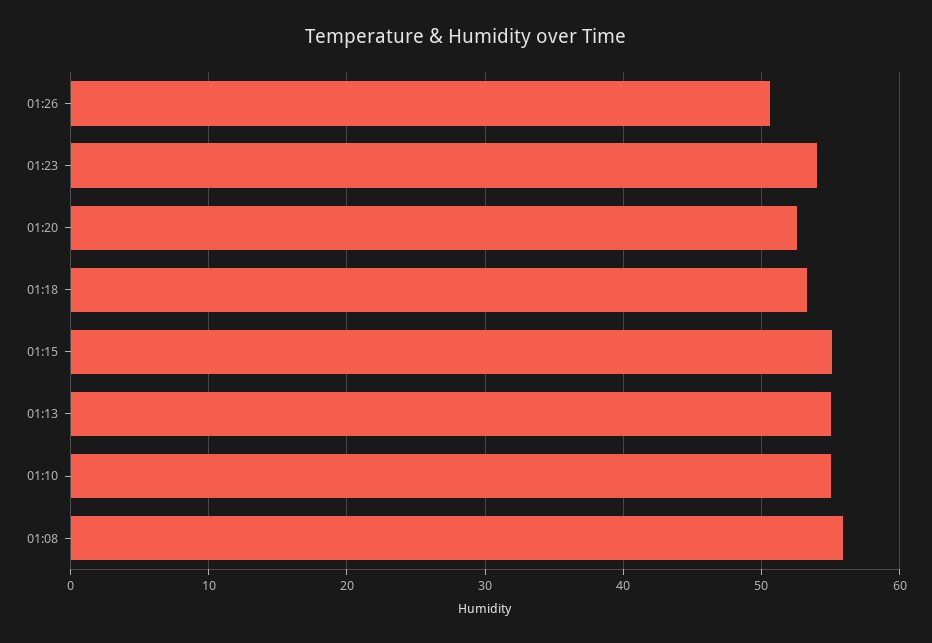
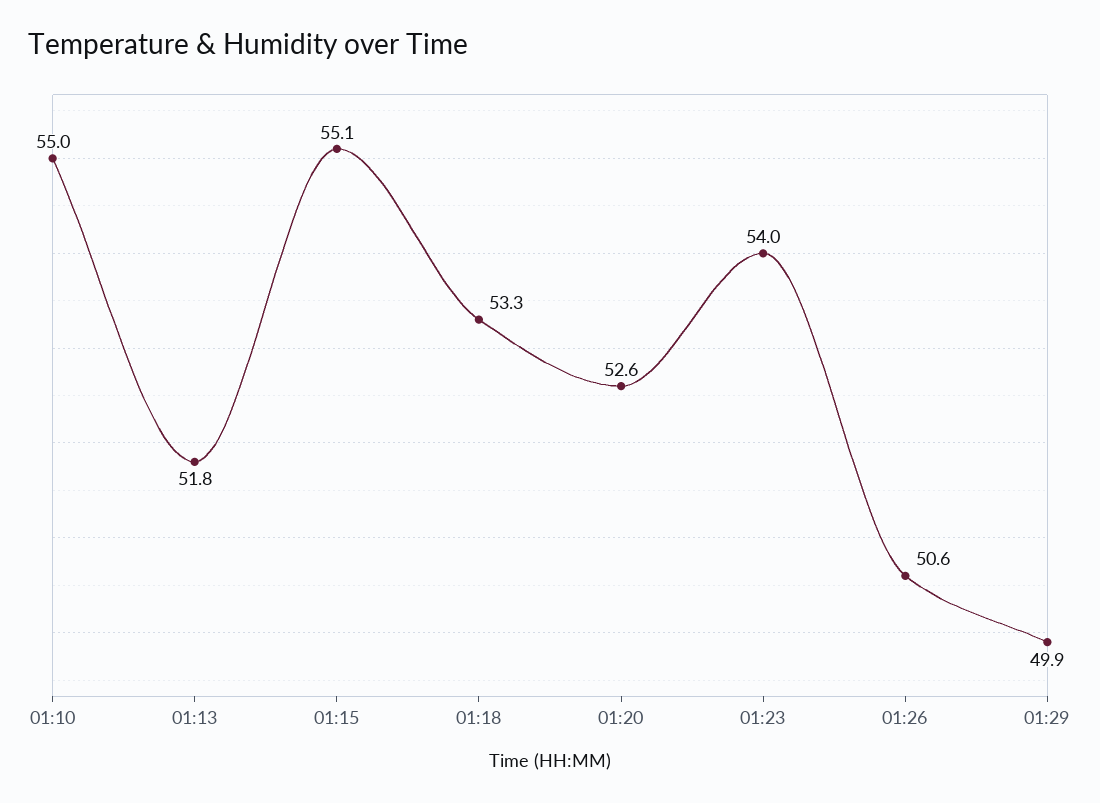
01:13: 55 -> 51.8
01:08: 56 -> none
01:29: none -> 49.9

